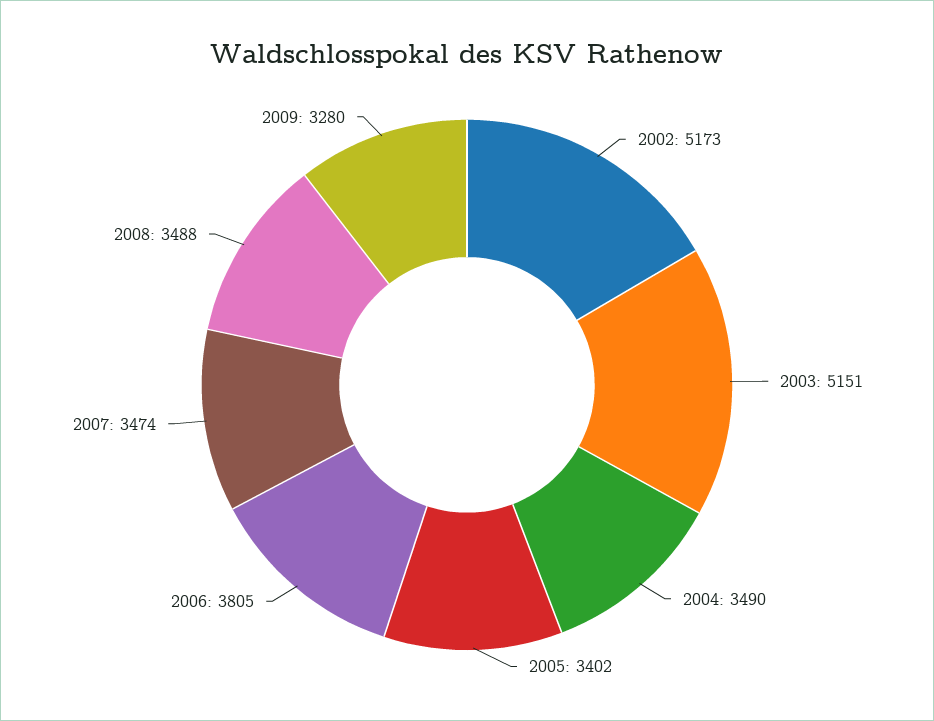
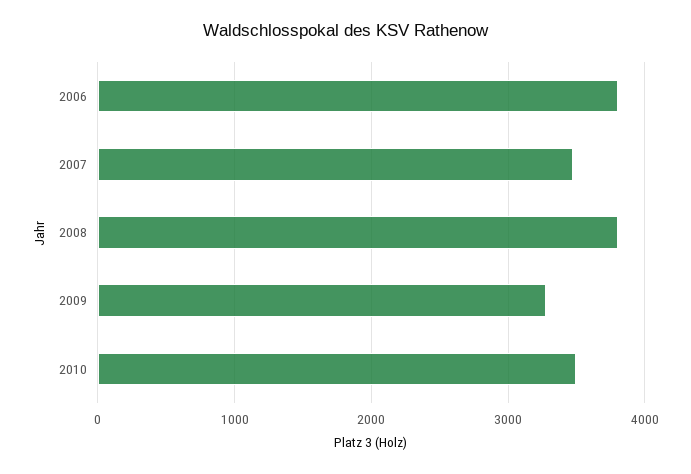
2002: 5173 -> none
2003: 5151 -> none
2004: 3490 -> none
2005: 3402 -> none
2008: 3488 -> 3800
2010: none -> 3500

